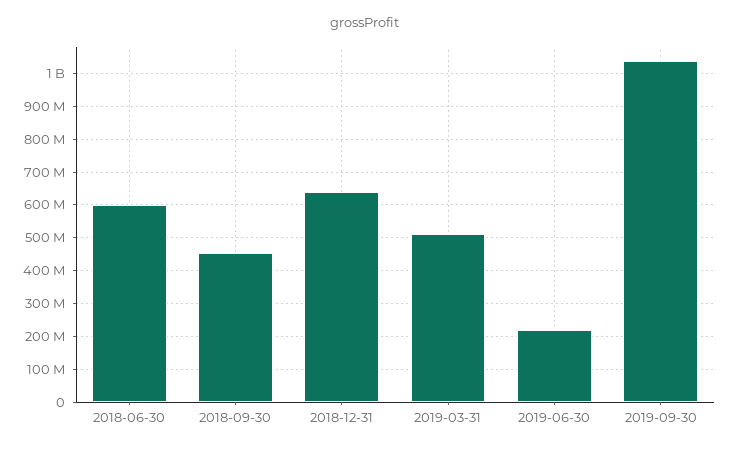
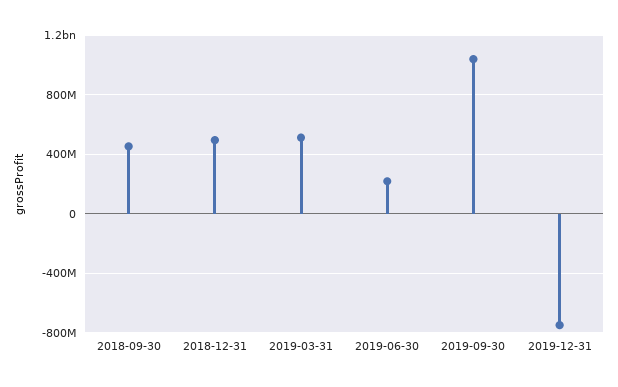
2018-06-30: 600000000 -> none
2018-12-31: 640000000 -> 500000000
2019-12-31: none -> -750000000

